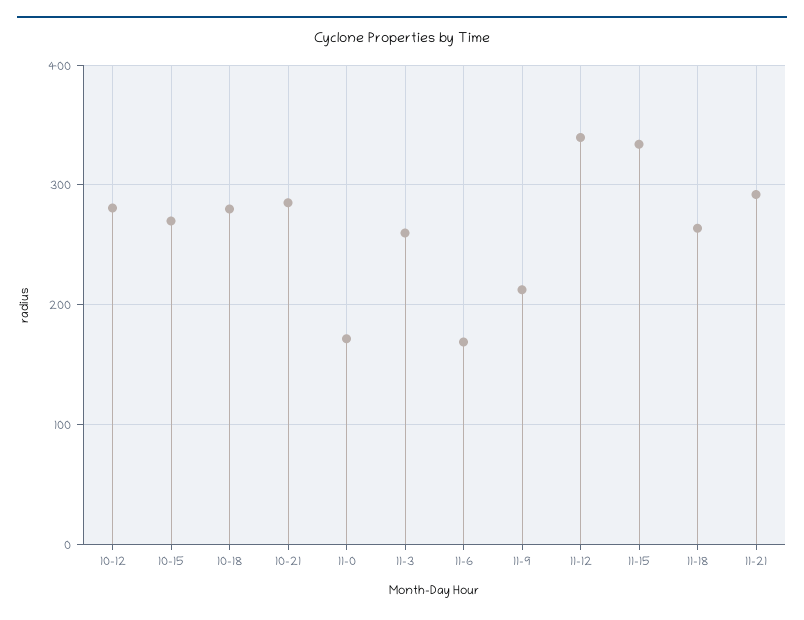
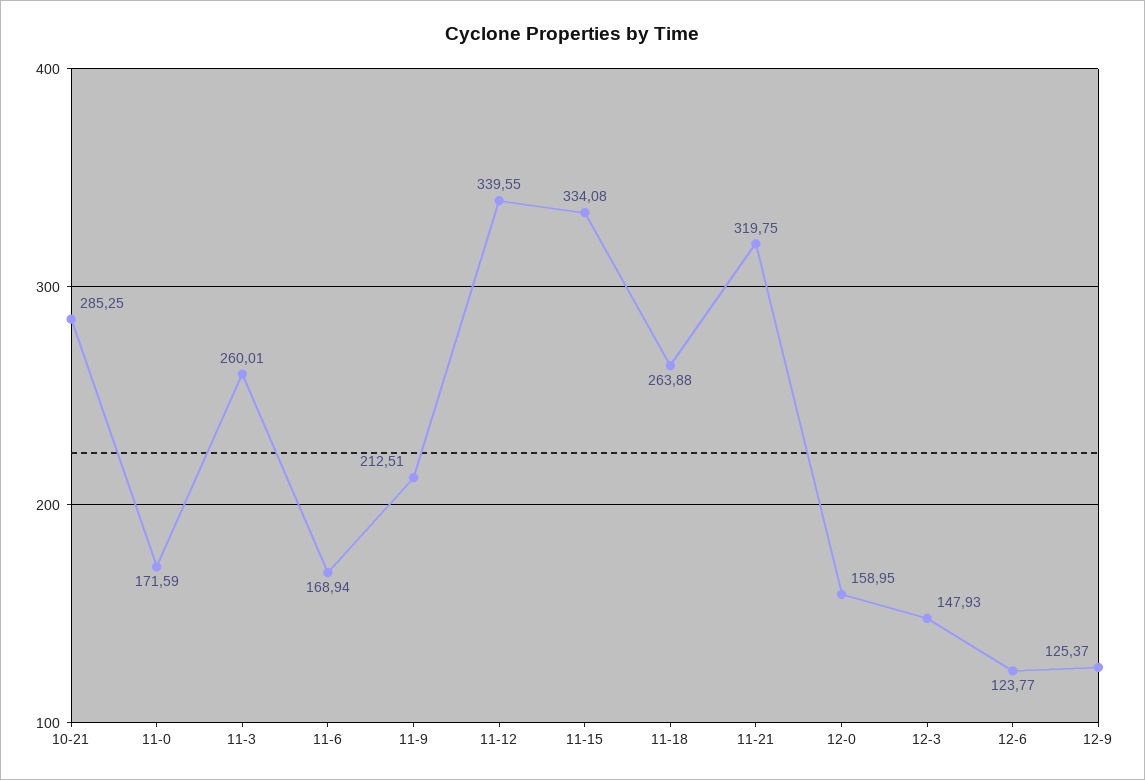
10-12: 280 -> none
10-15: 270 -> none
10-18: 280 -> none
11-21: 290 -> 319.75
12-0: none -> 158.95
12-3: none -> 147.93
12-6: none -> 123.77
12-9: none -> 125.37

